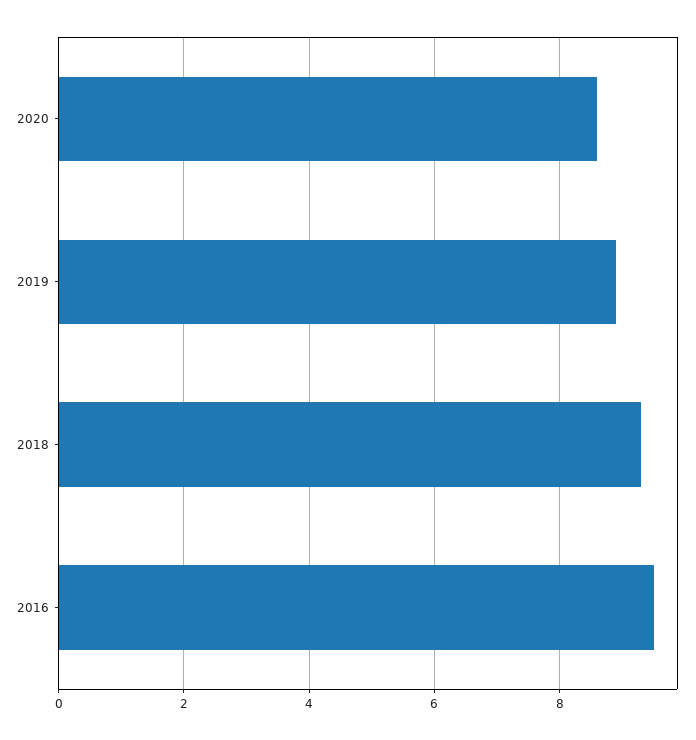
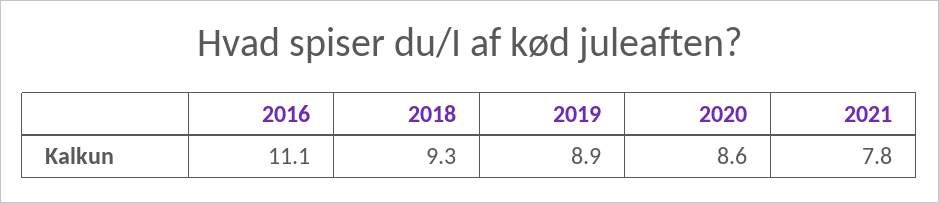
2016: 9.5 -> 11.1
2021: none -> 7.8

